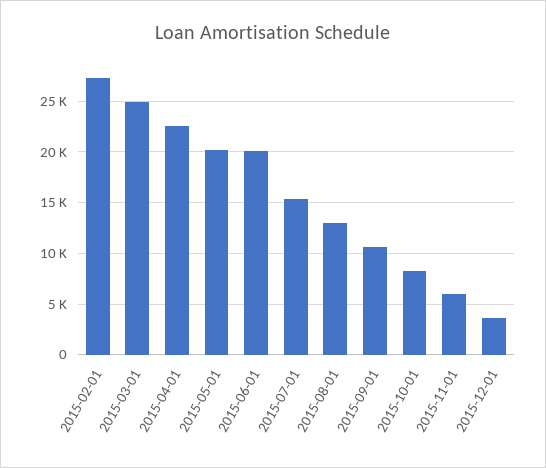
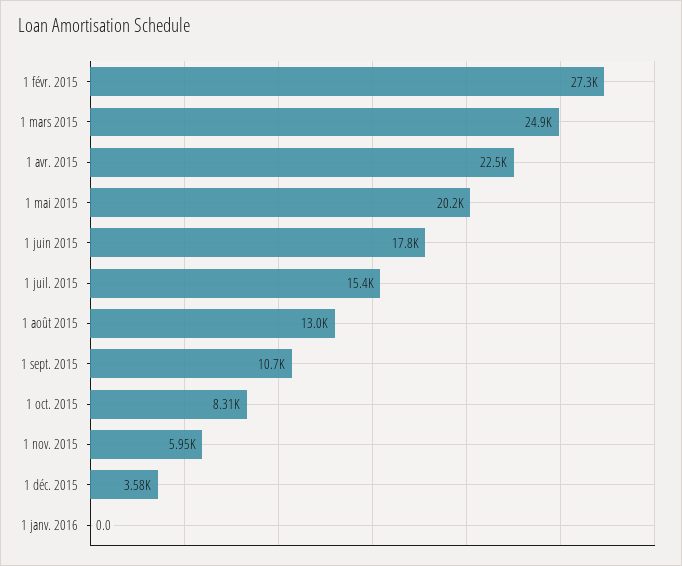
2015-06-01: 20000 -> 17800
1 janv. 2016: none -> 0

